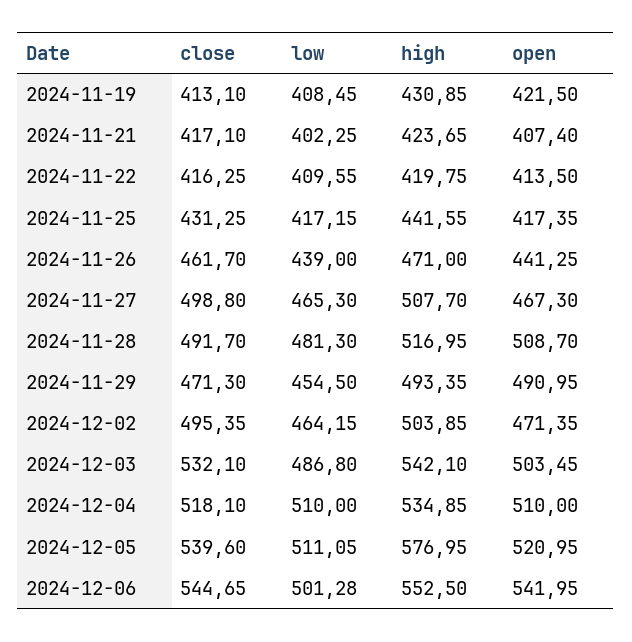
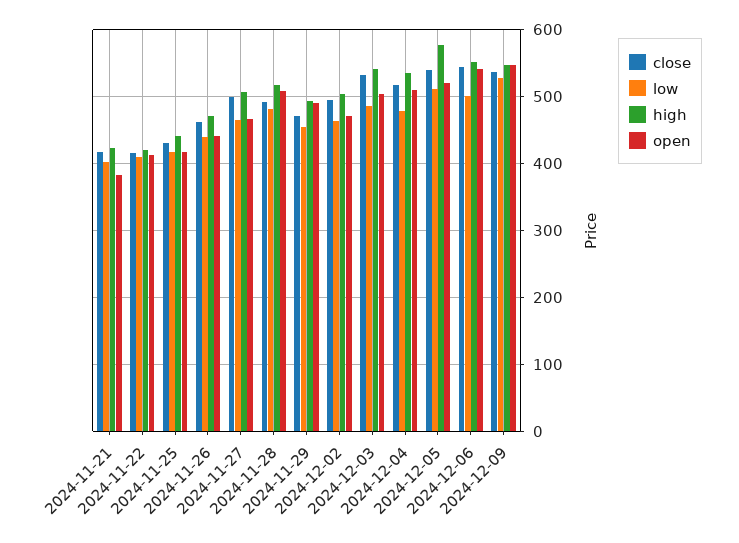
close, 2024-11-19: 413.1 -> none
low, 2024-11-19: 408.45 -> none
high, 2024-11-19: 430.85 -> none
open, 2024-11-19: 421.5 -> none
open, 2024-11-21: 407.4 -> 380
low, 2024-12-04: 510 -> 480
close, 2024-12-09: none -> 540
low, 2024-12-09: none -> 530
high, 2024-12-09: none -> 550
open, 2024-12-09: none -> 550

